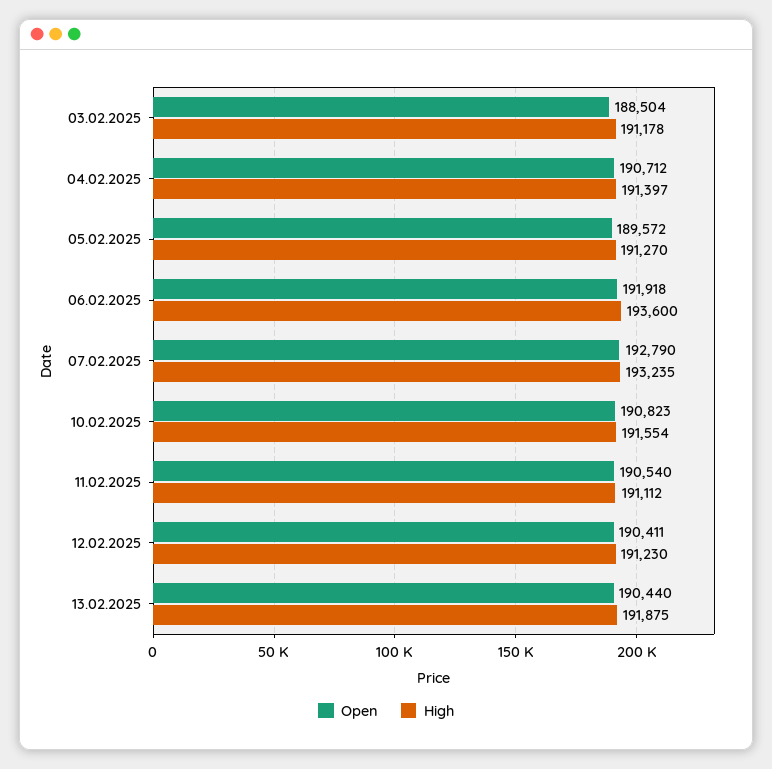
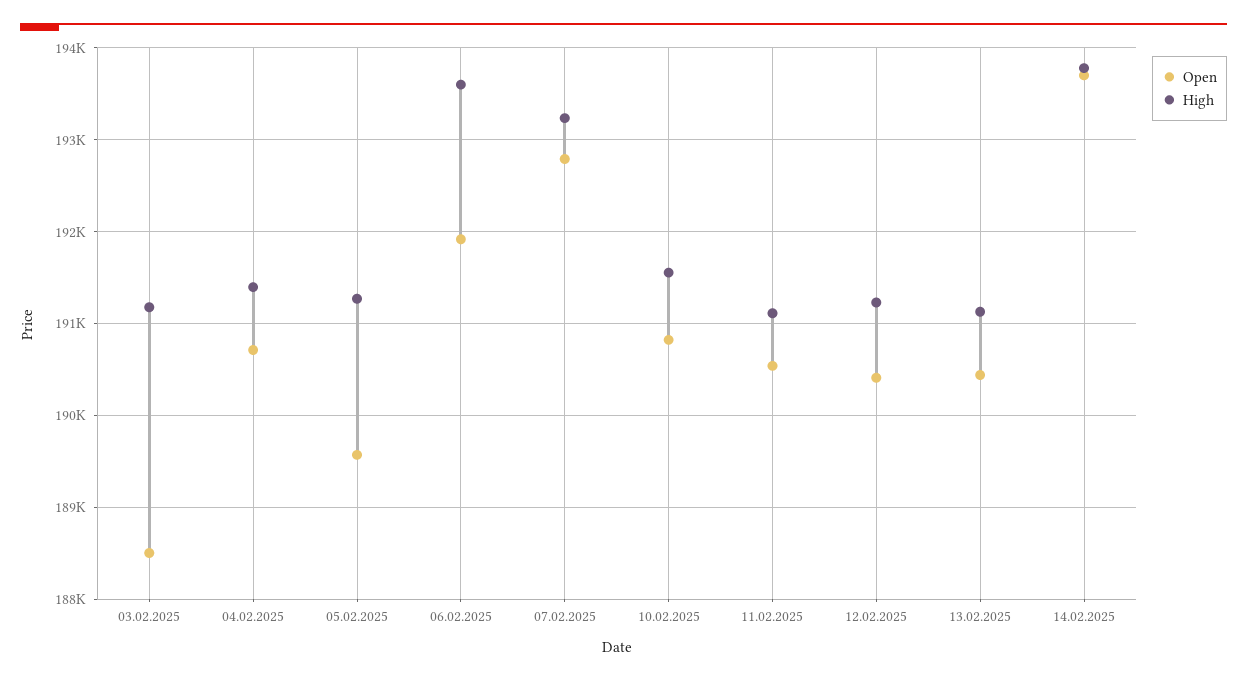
High, 13.02.2025: 191875 -> 191100
Open, 14.02.2025: none -> 193700
High, 14.02.2025: none -> 193800

